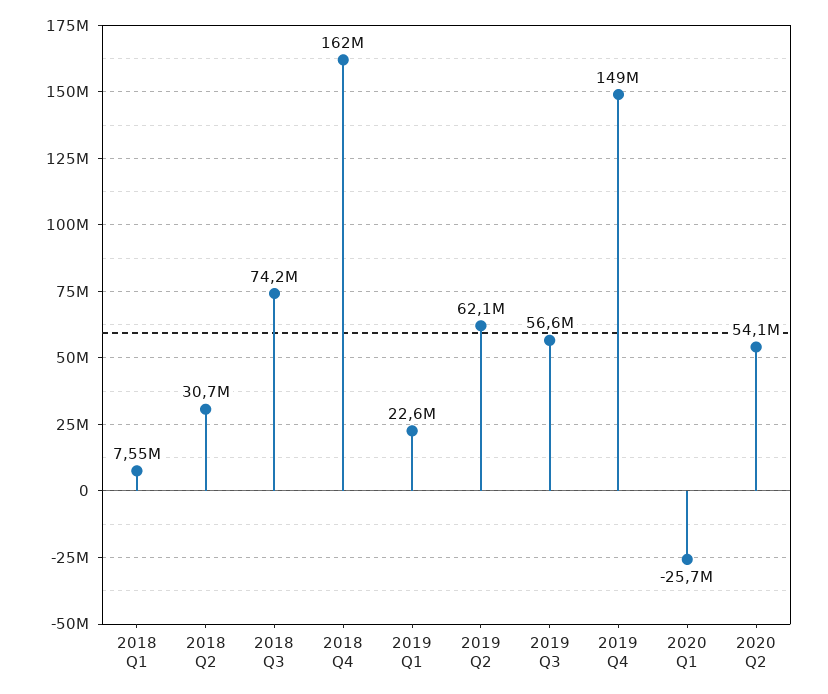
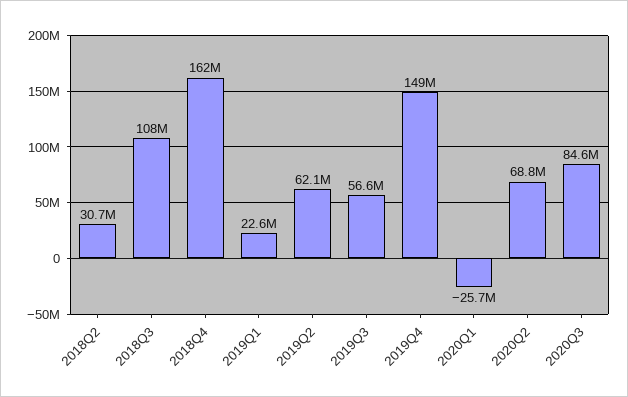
2018 Q1: 7550000 -> none
2018 Q3: 74200000 -> 108000000
2020 Q2: 54100000 -> 68800000
2020Q3: none -> 84600000

